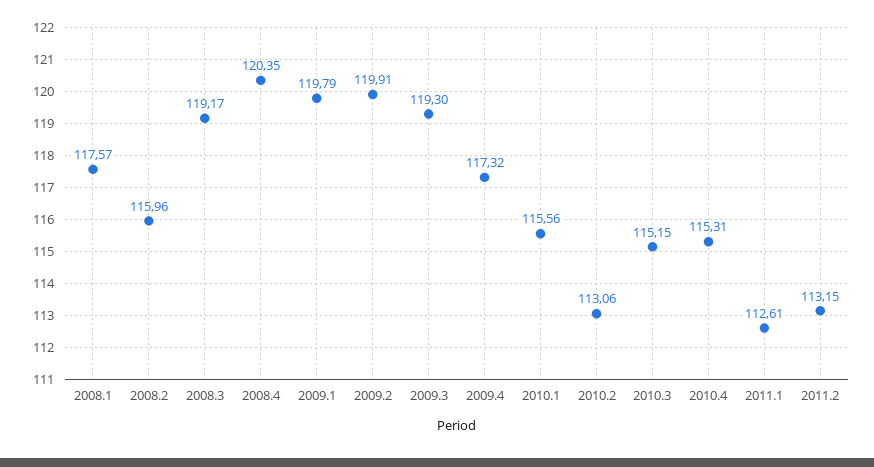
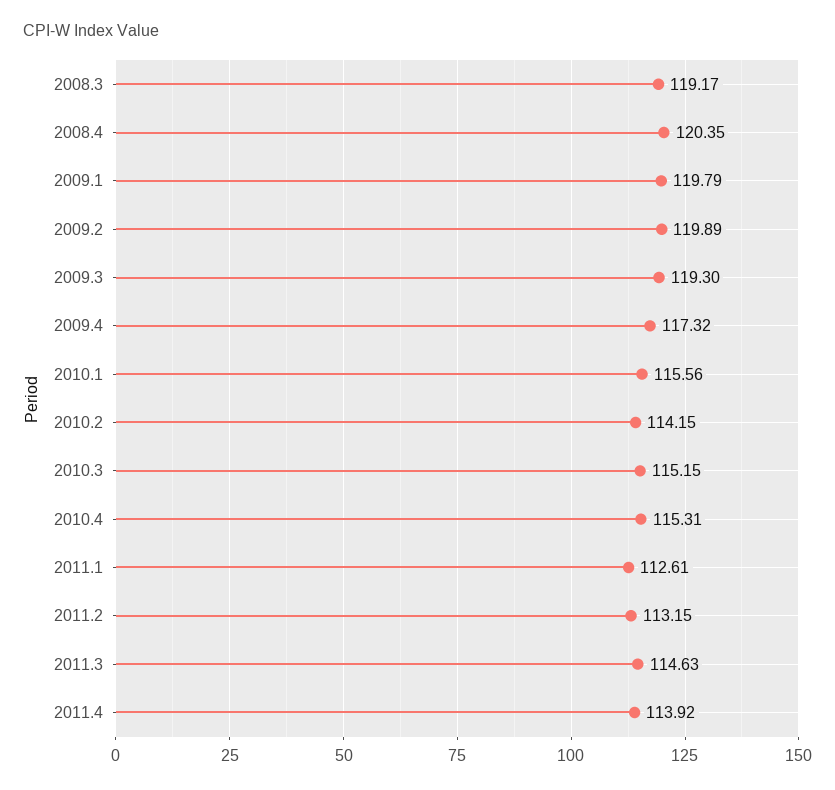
2008.1: 117.57 -> none
2008.2: 115.96 -> none
2009.2: 119.91 -> 119.89
2010.2: 113.06 -> 114.15
2011.3: none -> 114.63
2011.4: none -> 113.92

